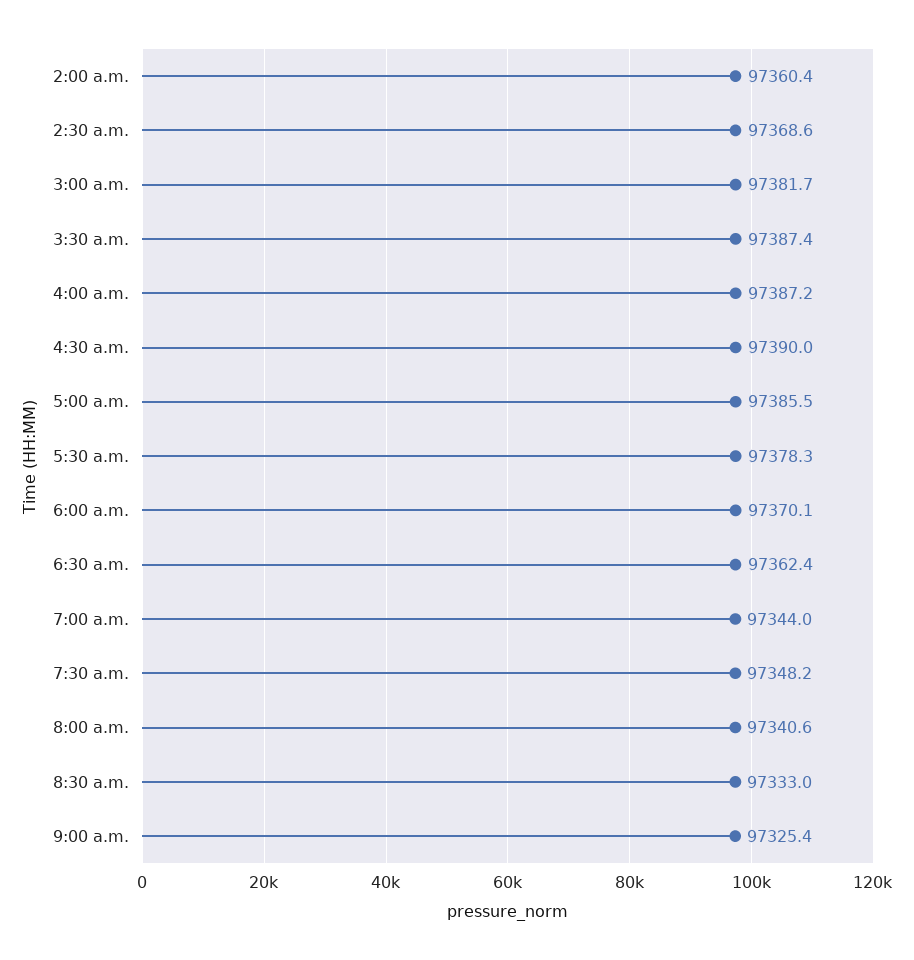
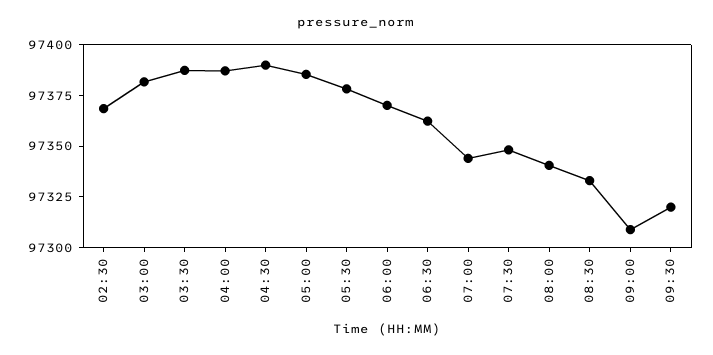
2:00 a.m.: 97360.4 -> none
9:00 a.m.: 97325.4 -> 97310
09:30: none -> 97320

